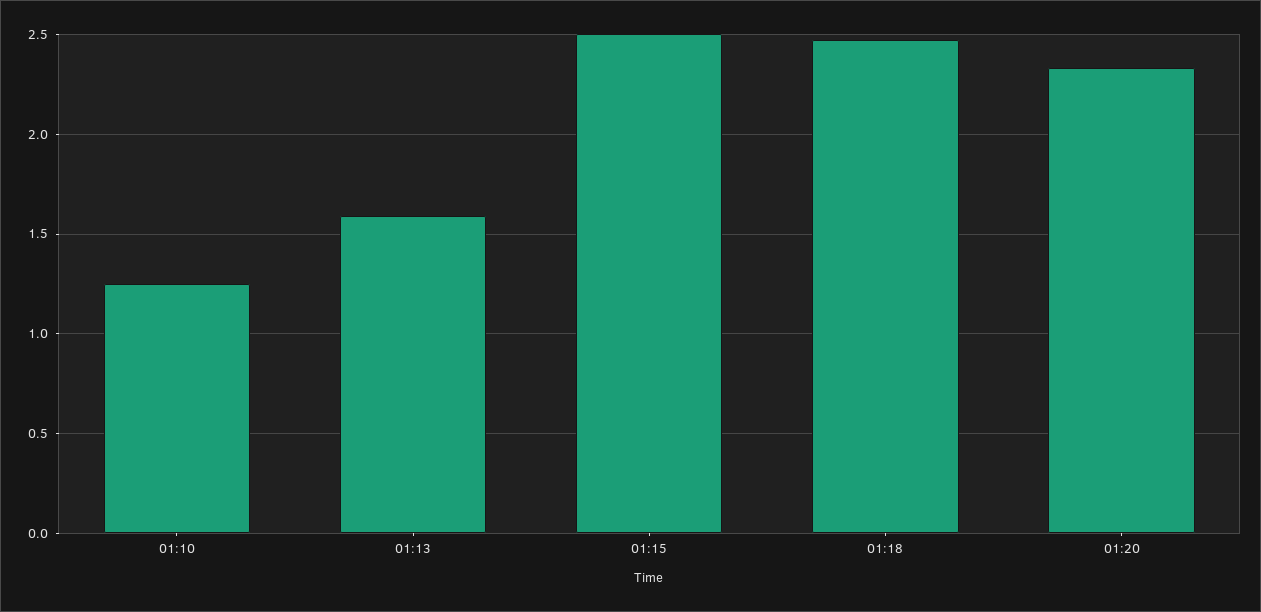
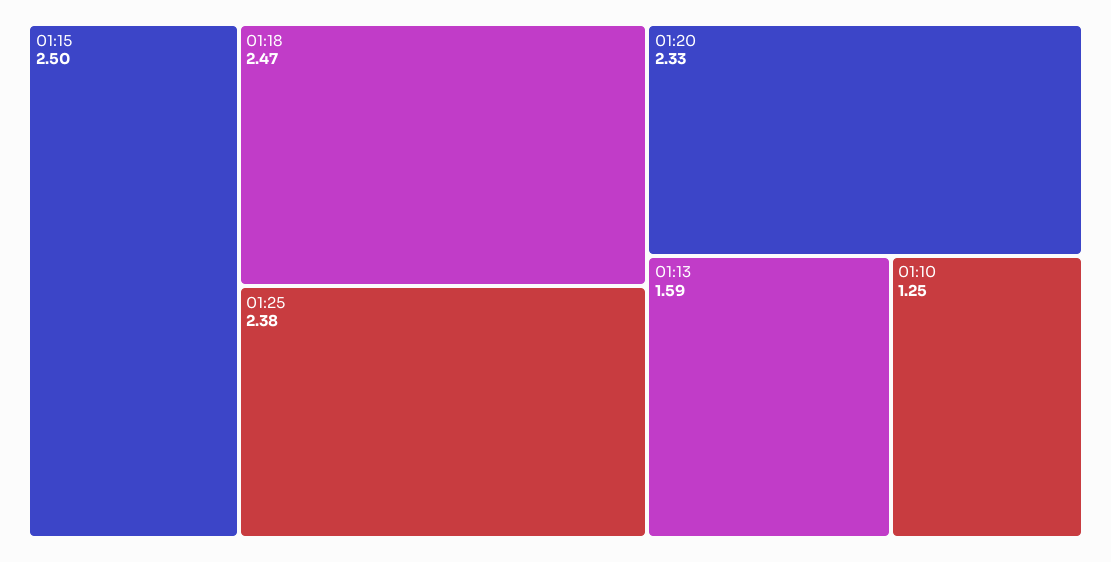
01:25: none -> 2.38

